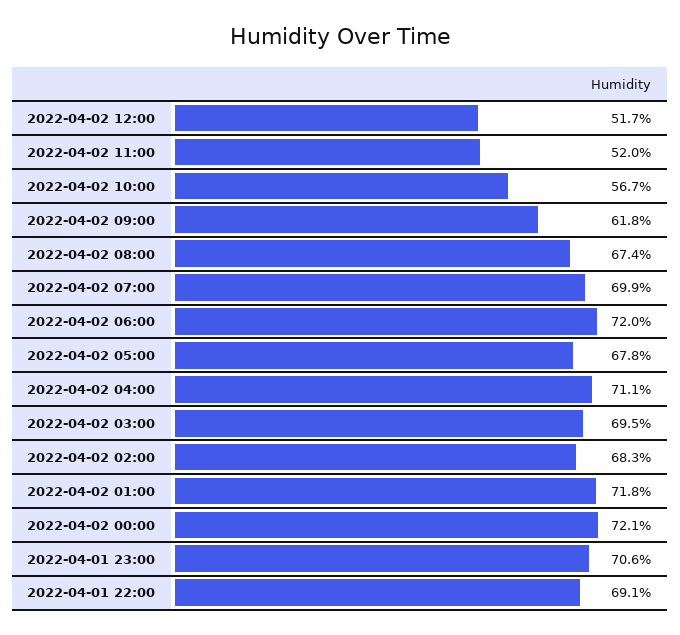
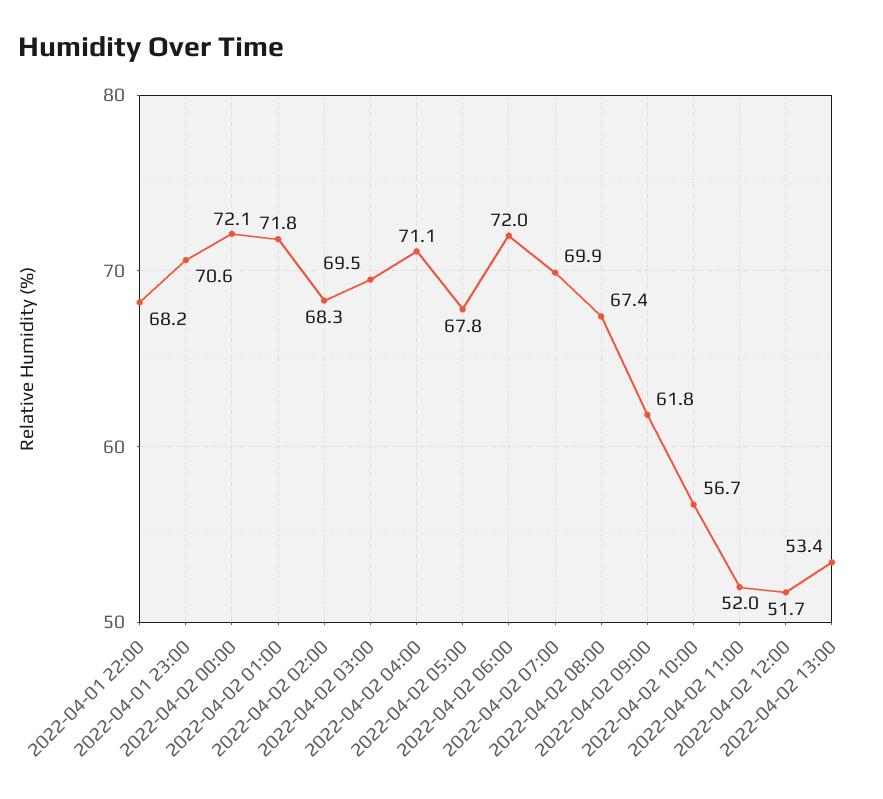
2022-04-01 22:00: 69.1 -> 68.2
2022-04-02 13:00: none -> 53.4

